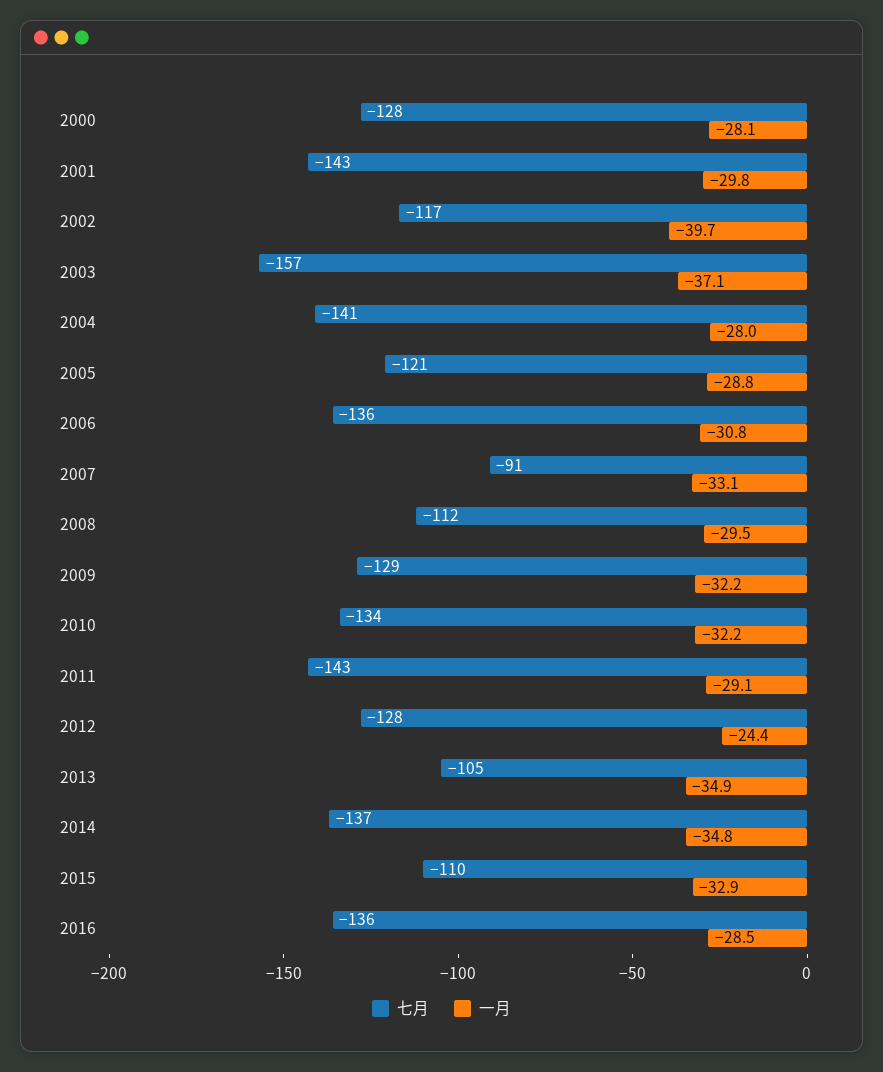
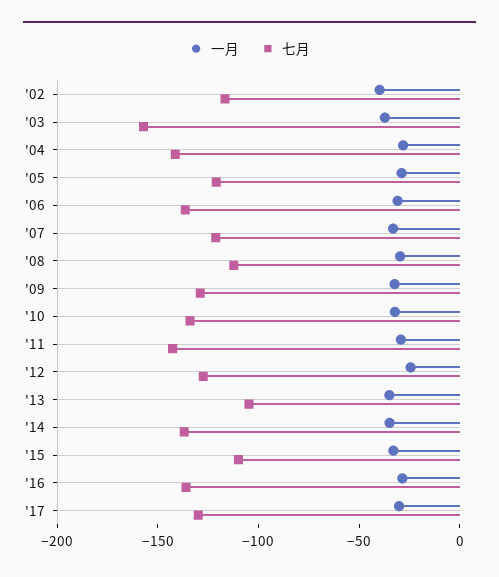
七月, 2000: -128 -> none
一月, 2000: -28.1 -> none
七月, 2001: -143 -> none
一月, 2001: -29.8 -> none
七月, 2007: -91 -> -120
一月, '17: none -> -30
七月, '17: none -> -130

